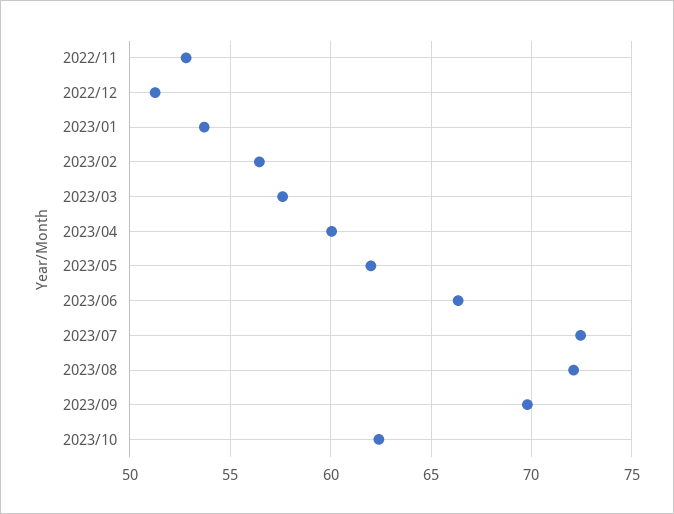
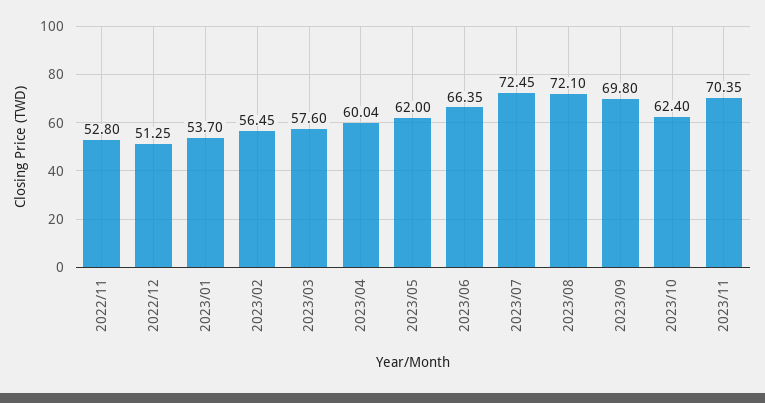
2023/11: none -> 70.35

